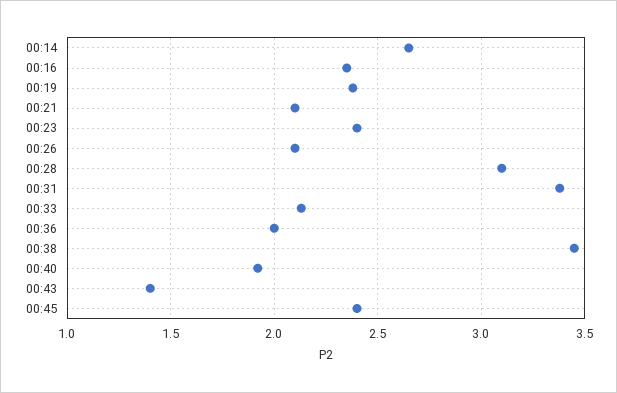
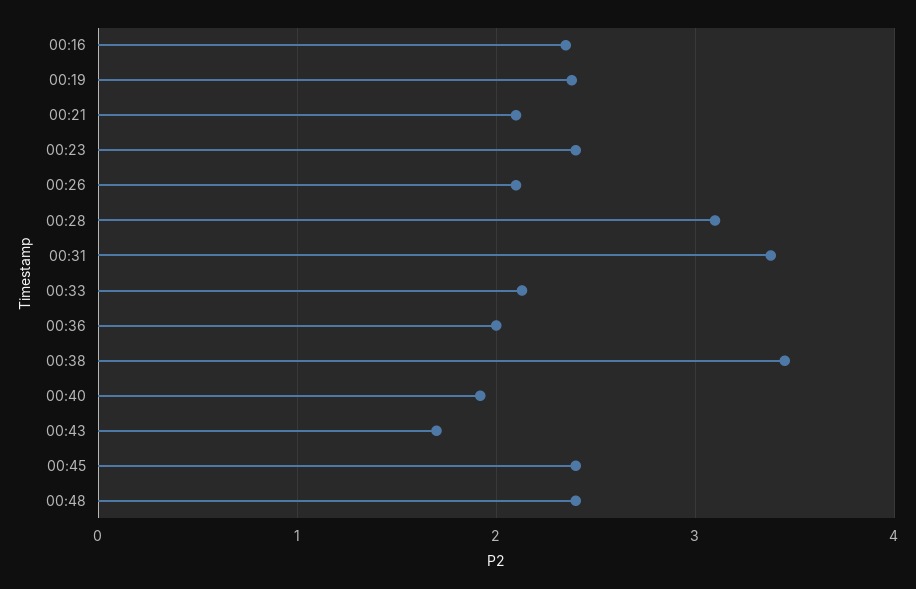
00:14: 2.65 -> none
00:43: 1.4 -> 1.7
00:48: none -> 2.4

